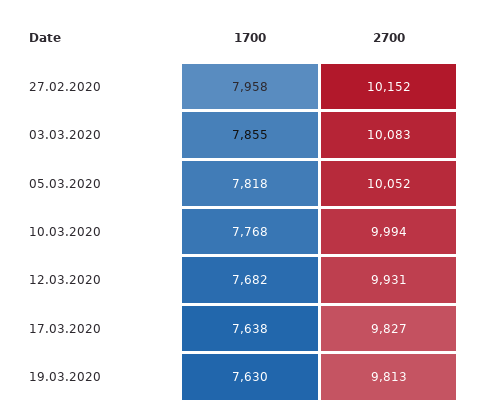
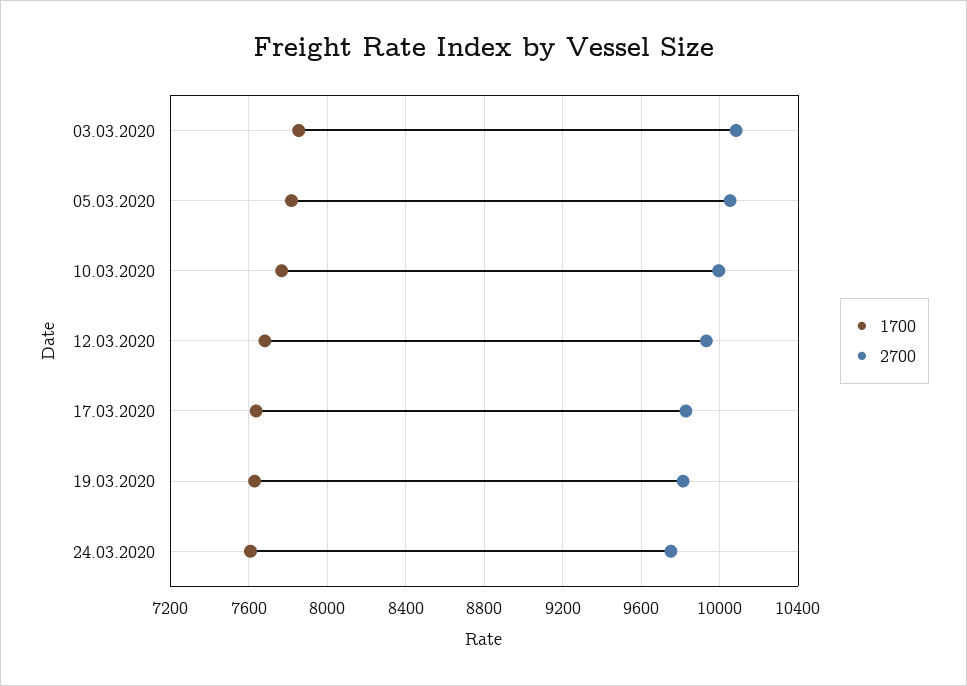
1700, 27.02.2020: 7958 -> none
2700, 27.02.2020: 10152 -> none
1700, 24.03.2020: none -> 7600
2700, 24.03.2020: none -> 9750

